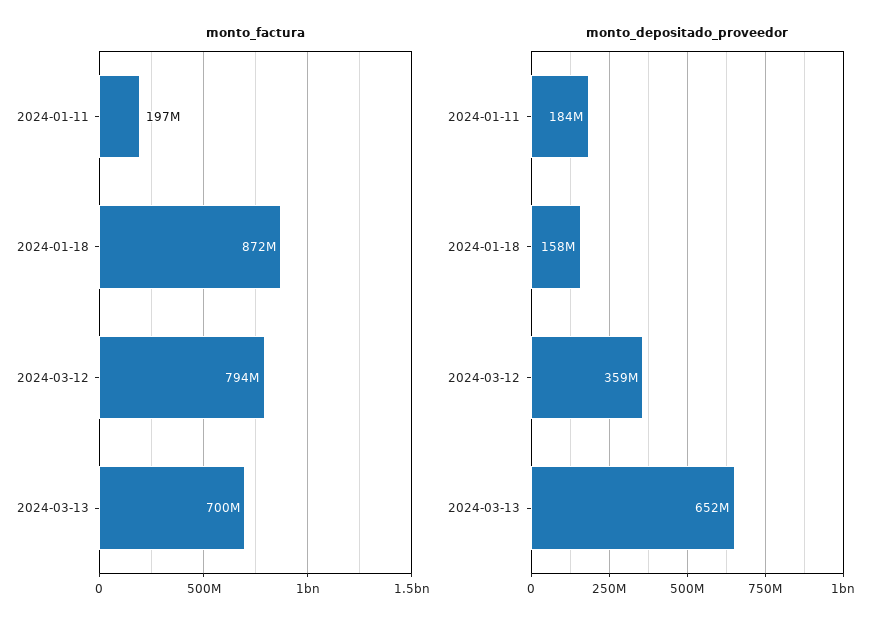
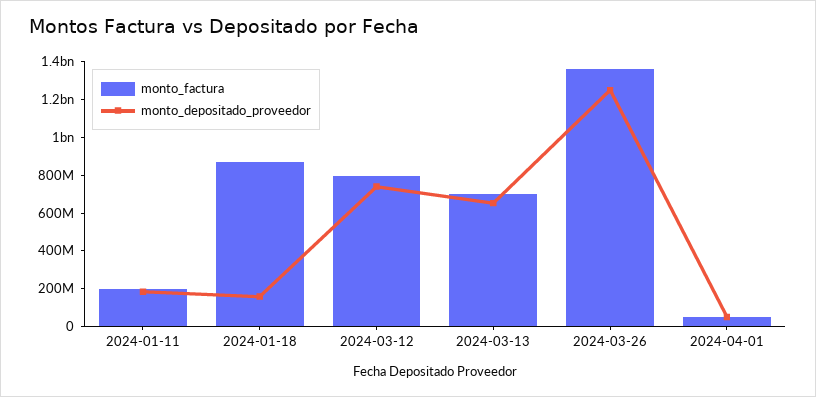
monto_depositado_proveedor, 2024-03-12: 359000000 -> 750000000
monto_factura, 2024-03-26: none -> 1350000000
monto_depositado_proveedor, 2024-03-26: none -> 1250000000
monto_factura, 2024-04-01: none -> 50000000
monto_depositado_proveedor, 2024-04-01: none -> 50000000

